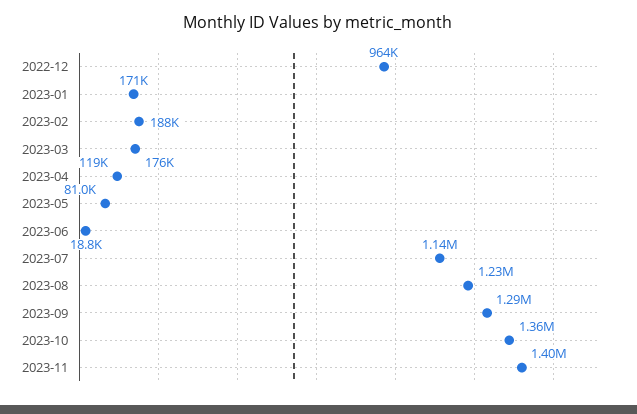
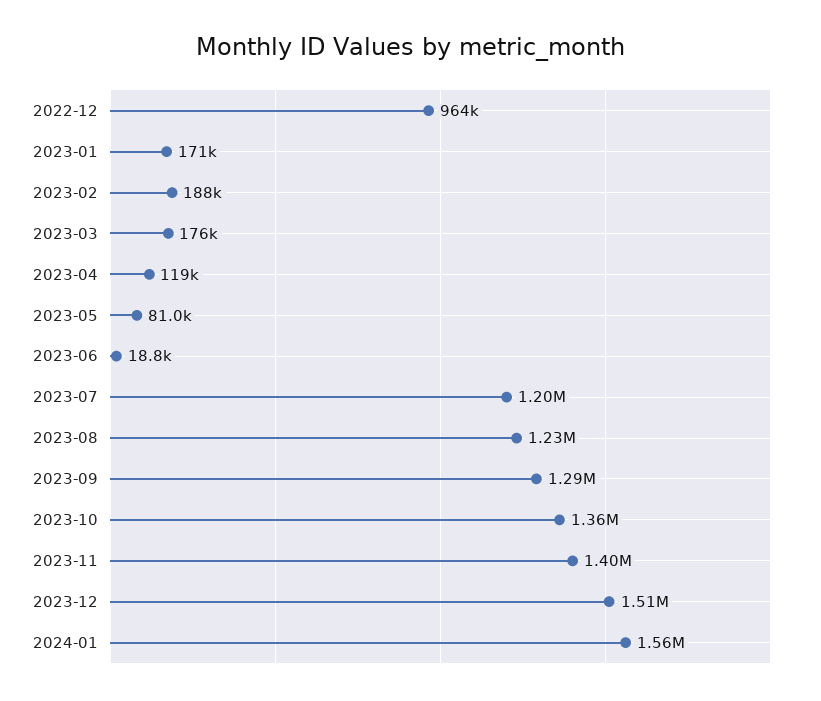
2023-07: 1140000 -> 1200000
2023-12: none -> 1510000
2024-01: none -> 1560000

